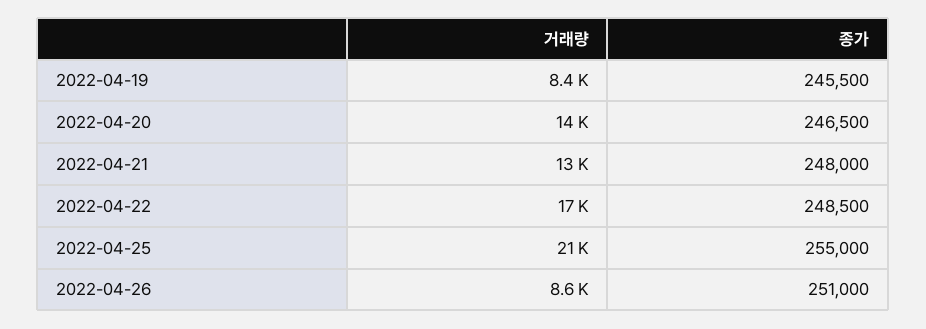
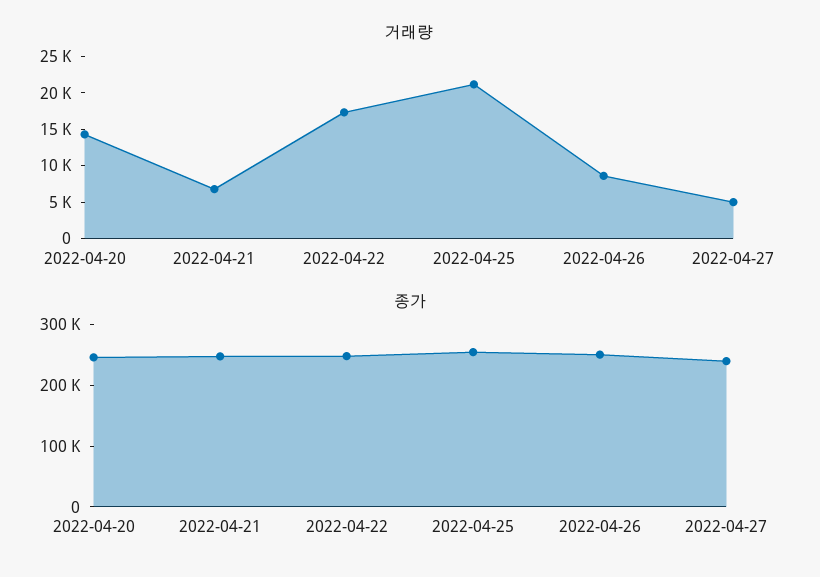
거래량, 2022-04-19: 8400 -> none
종가, 2022-04-19: 245500 -> none
거래량, 2022-04-21: 13000 -> 7500
거래량, 2022-04-27: none -> 5000
종가, 2022-04-27: none -> 240000

